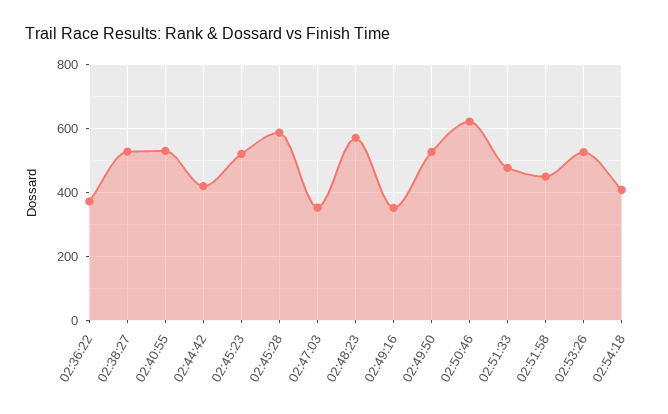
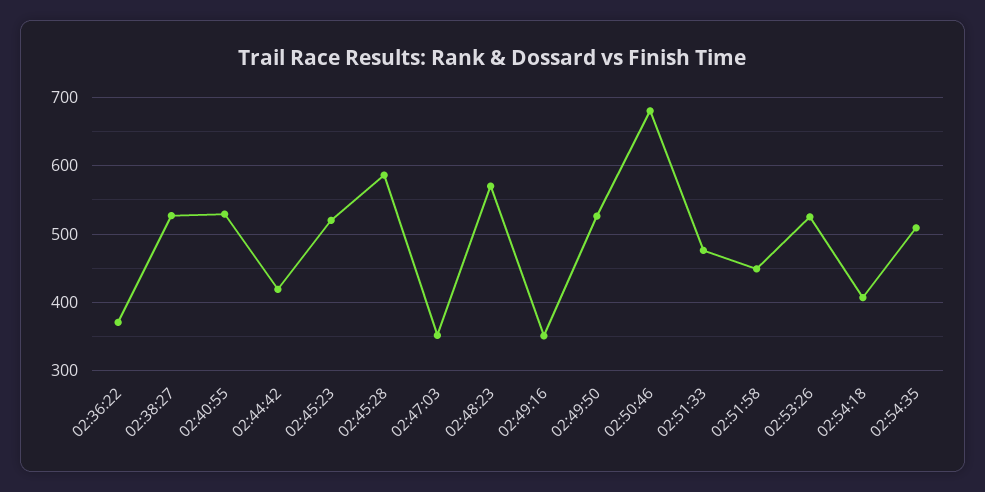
02:50:46: 620 -> 680
02:54:35: none -> 510

